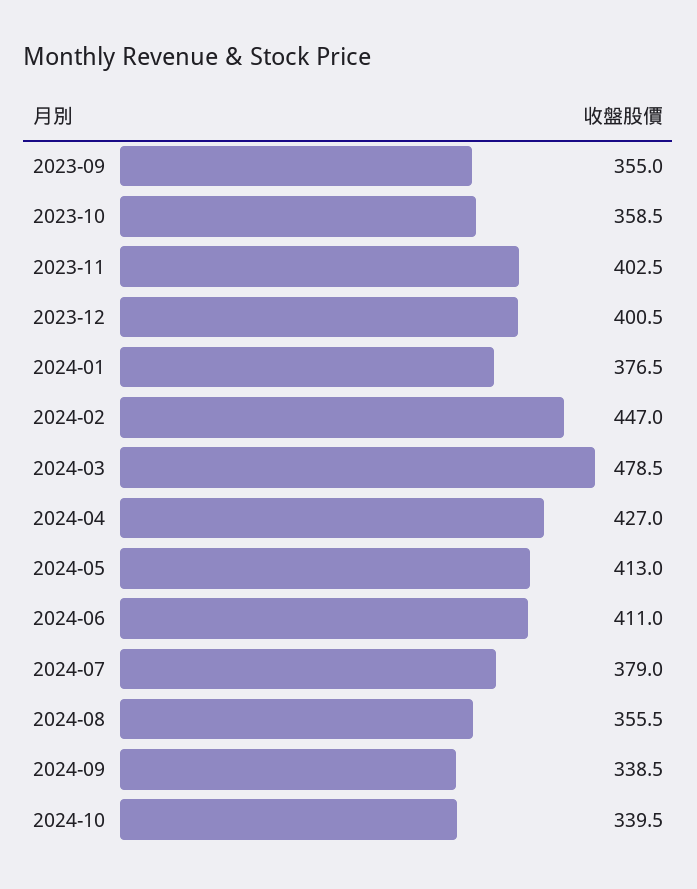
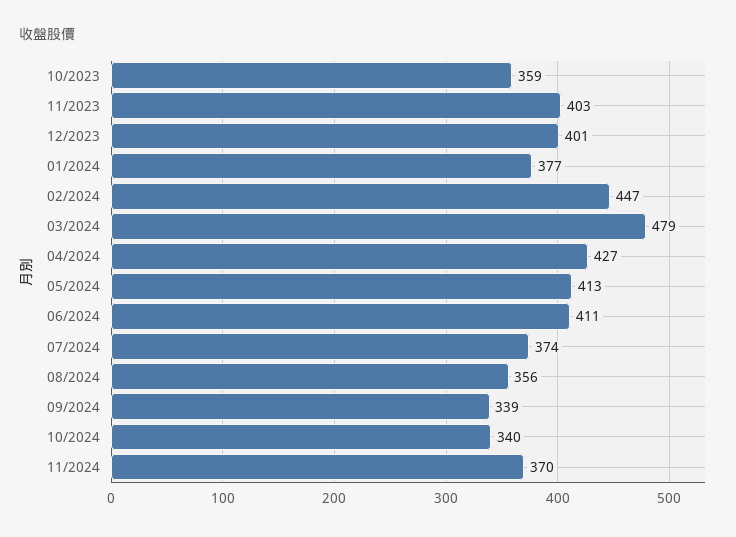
2023-09: 355 -> none
2024-07: 379 -> 374
11/2024: none -> 370

